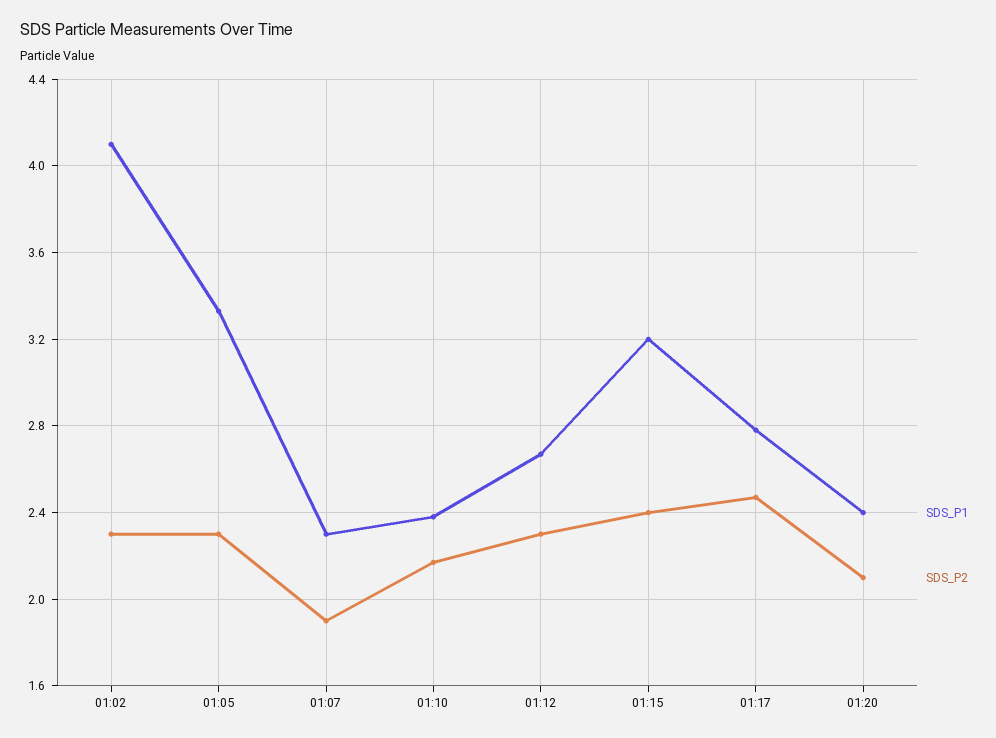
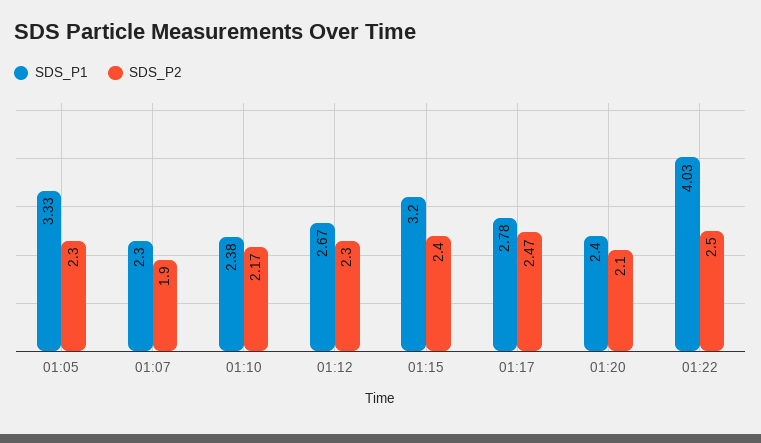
SDS_P1, 01:02: 4.1 -> none
SDS_P2, 01:02: 2.3 -> none
SDS_P1, 01:22: none -> 4.03
SDS_P2, 01:22: none -> 2.5

